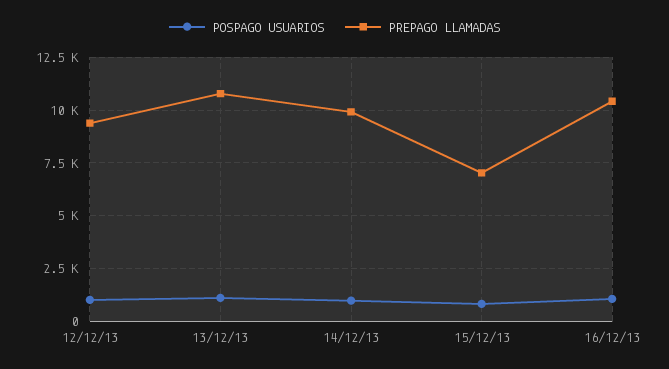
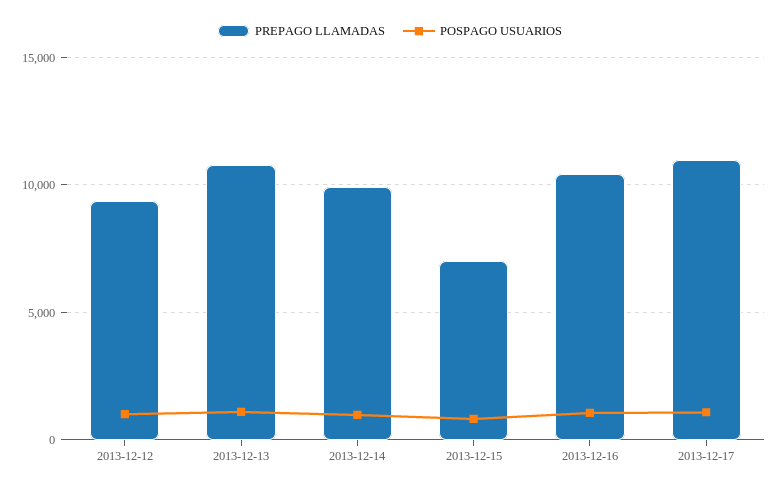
PREPAGO LLAMADAS, 2013-12-17: none -> 11000
POSPAGO USUARIOS, 2013-12-17: none -> 1000

